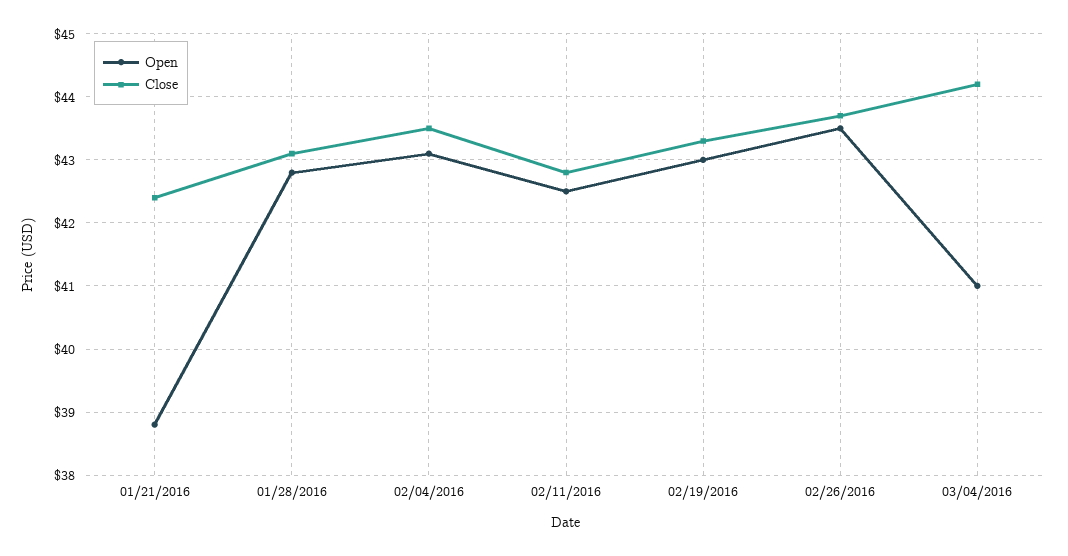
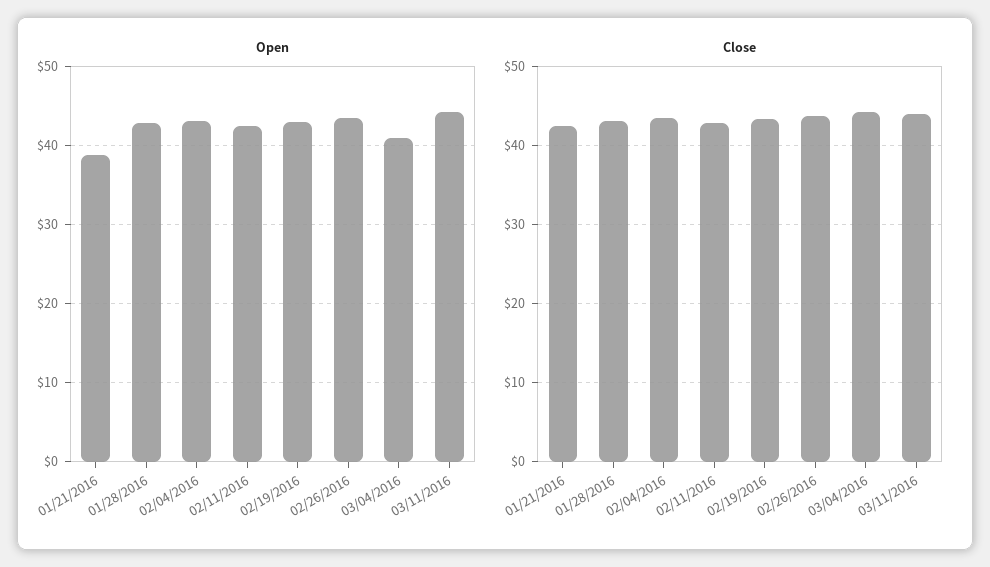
Open, 03/11/2016: none -> 44
Close, 03/11/2016: none -> 44

